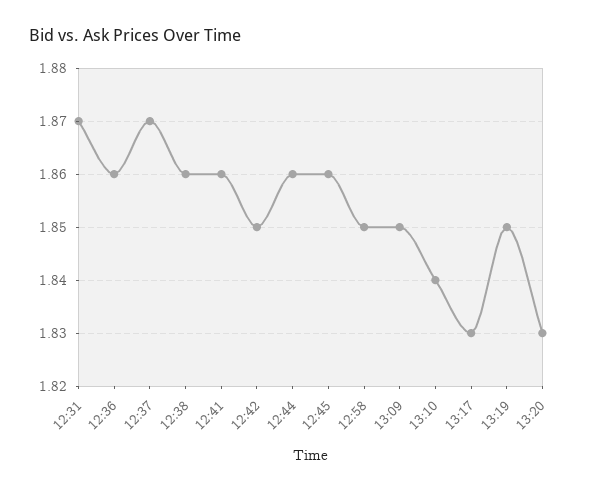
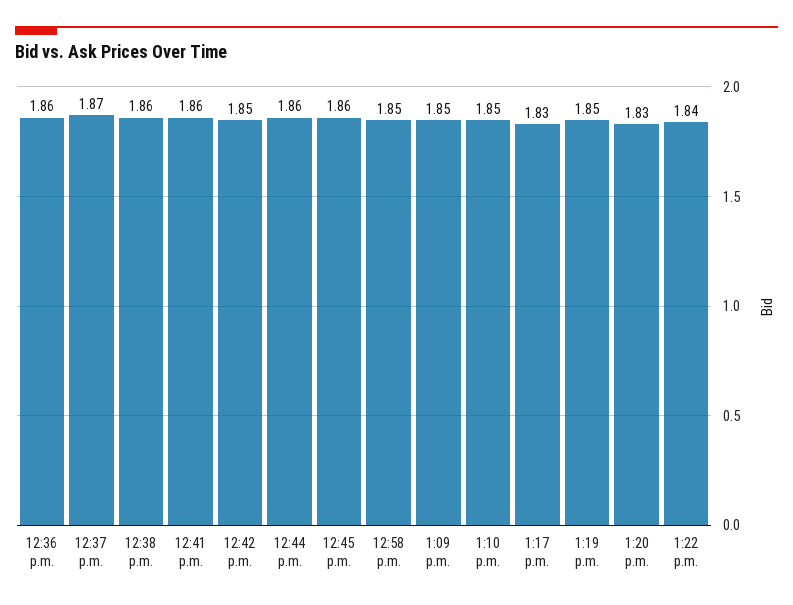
12:31: 1.87 -> none
13:10: 1.84 -> 1.85
1:22 p.m.: none -> 1.84

